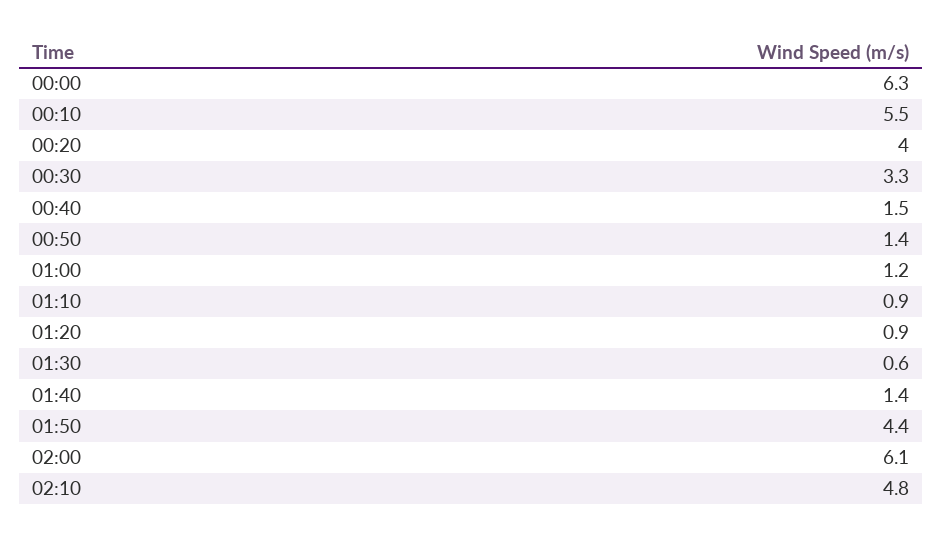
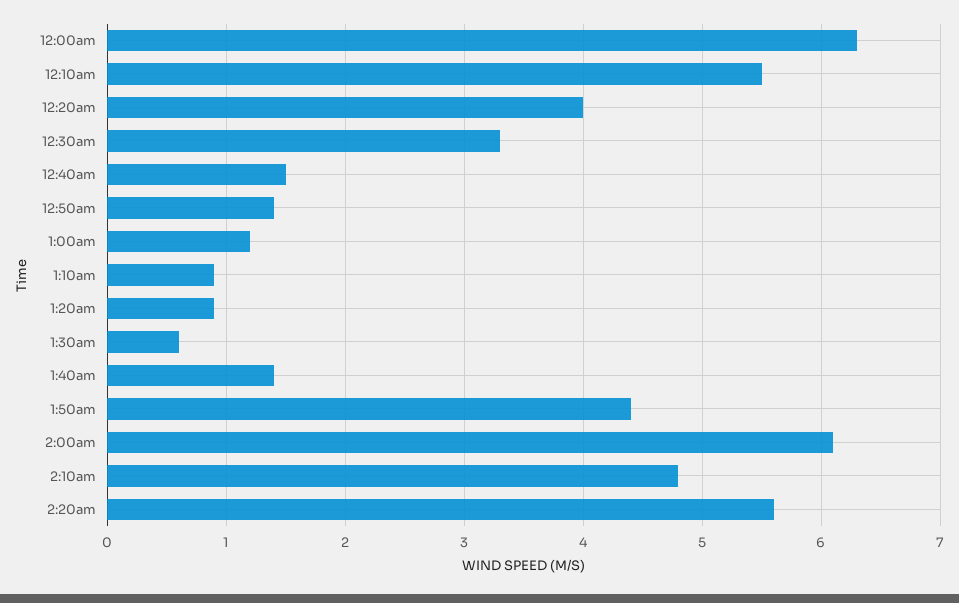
2:20am: none -> 5.6

